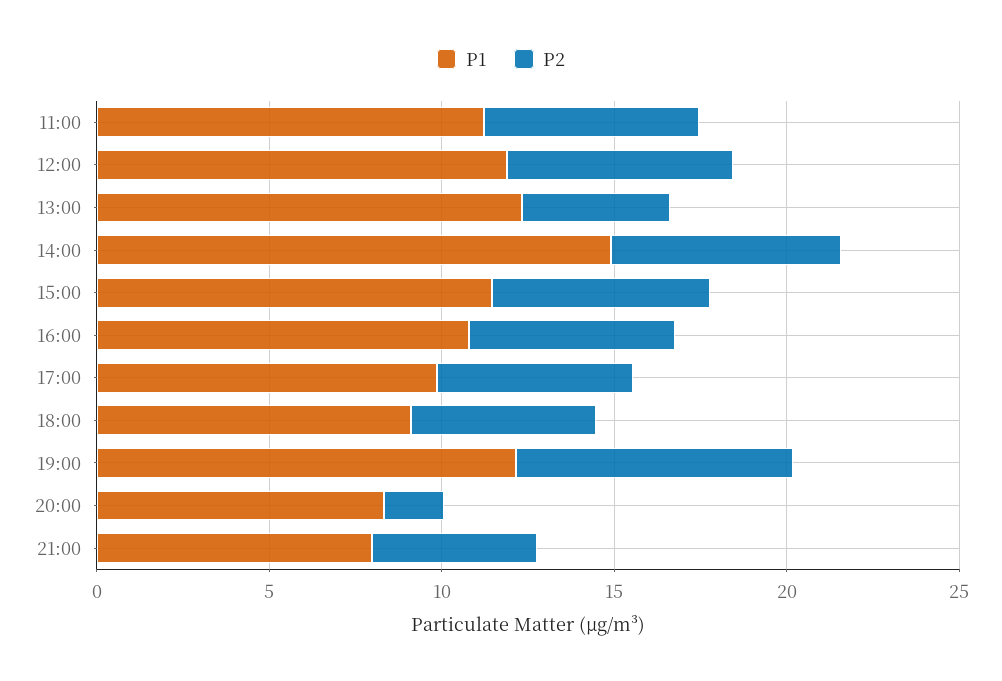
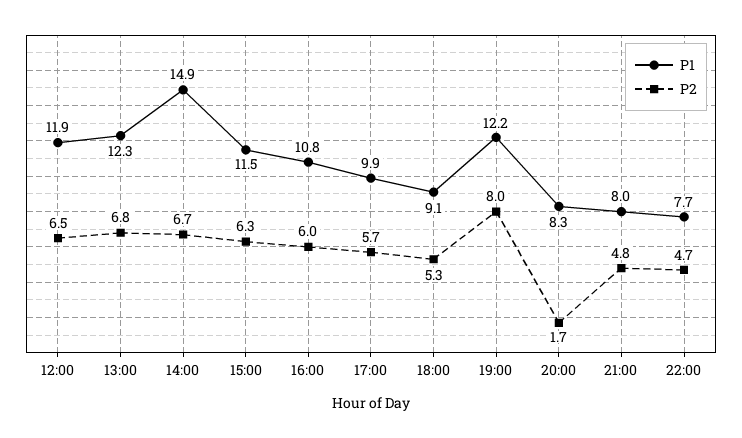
P1, 11:00: 11 -> none
P2, 11:00: 6 -> none
P2, 13:00: 4 -> 6.8
P1, 22:00: none -> 7.7
P2, 22:00: none -> 4.7

